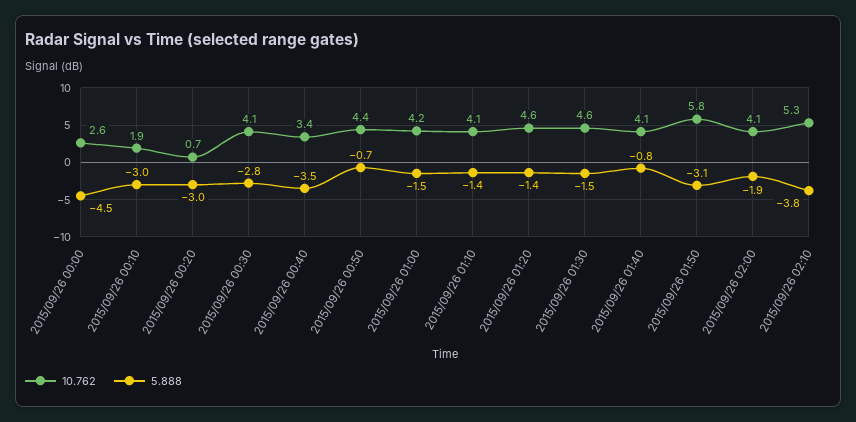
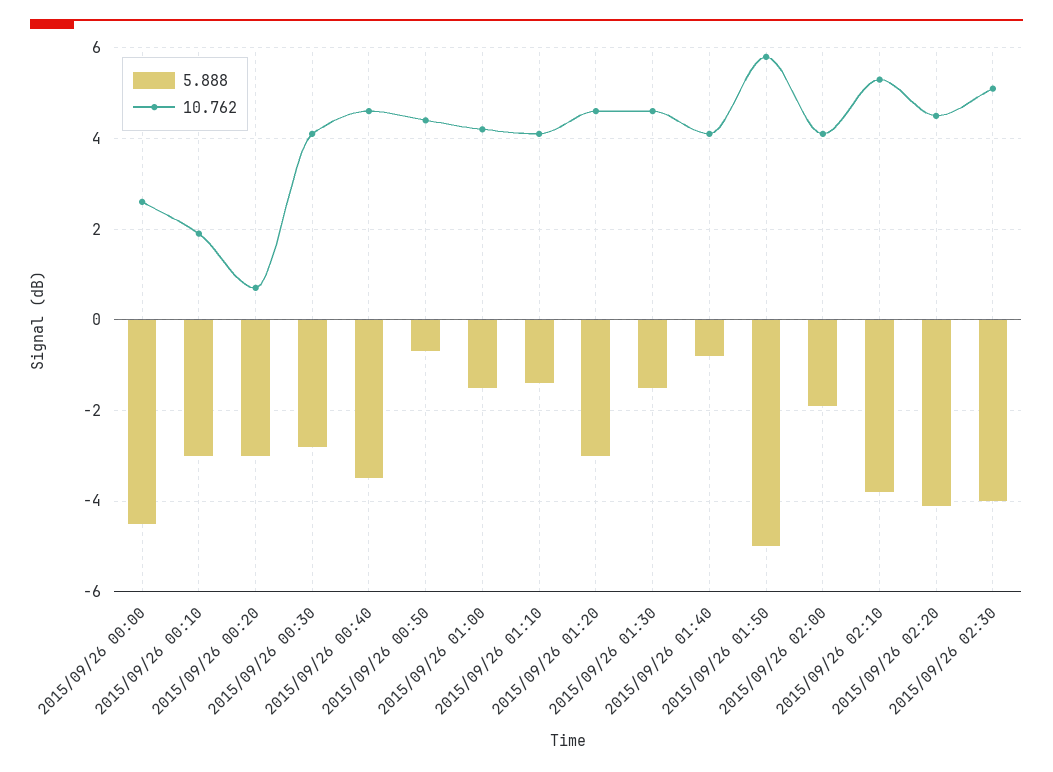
10.762, 2015/09/26 00:40: 3.4 -> 4.5
5.888, 2015/09/26 01:20: -1.4 -> -3
5.888, 2015/09/26 01:50: -3.1 -> -5
5.888, 2015/09/26 02:20: none -> -4
10.762, 2015/09/26 02:20: none -> 4.5
5.888, 2015/09/26 02:30: none -> -4
10.762, 2015/09/26 02:30: none -> 5

